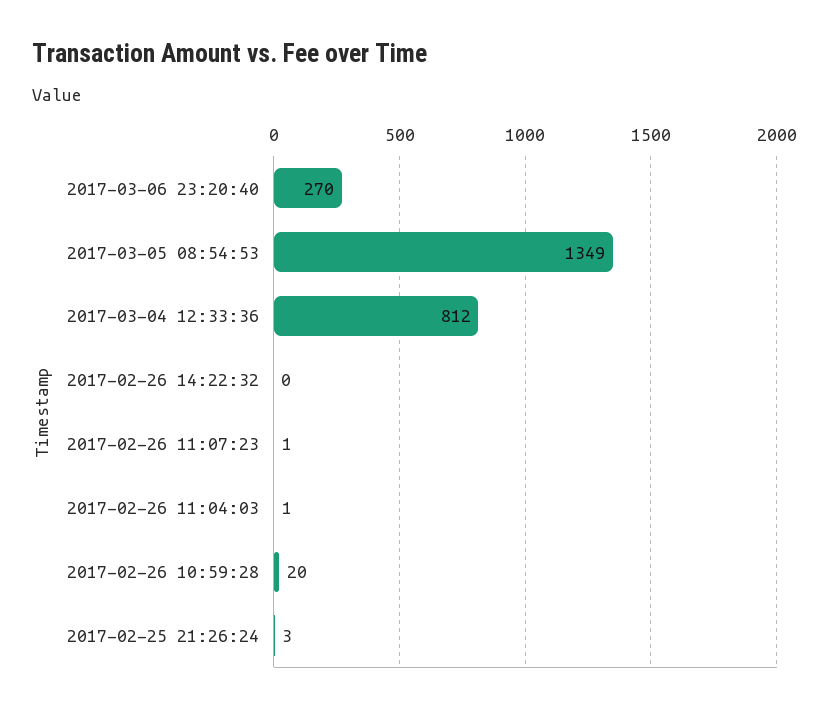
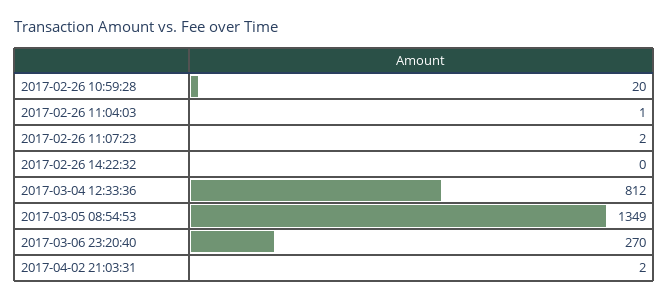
2017-02-26 11:07:23: 1 -> 2
2017-02-25 21:26:24: 3 -> none
2017-04-02 21:03:31: none -> 2

